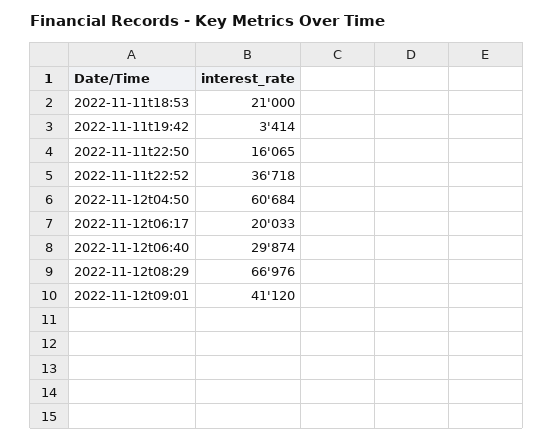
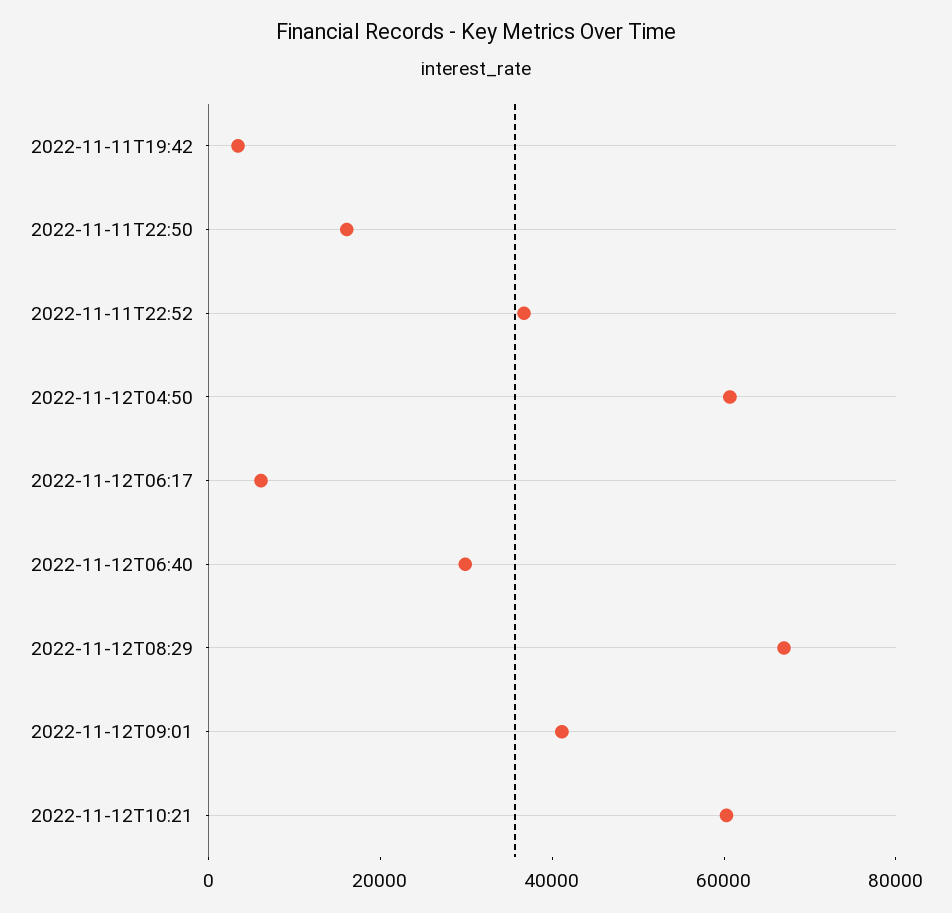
2022-11-11t18:53: 21000 -> none
2022-11-12t06:17: 20033 -> 5000
2022-11-12T10:21: none -> 60000

